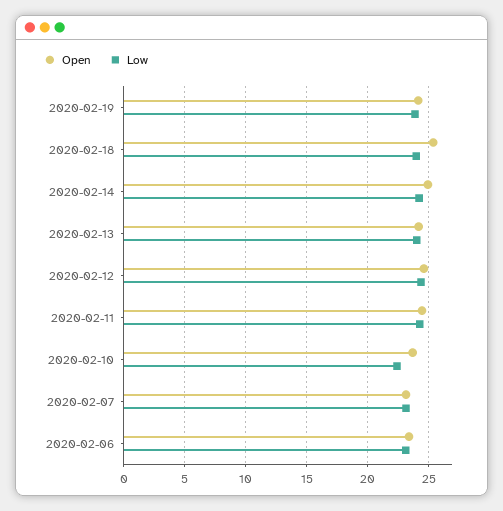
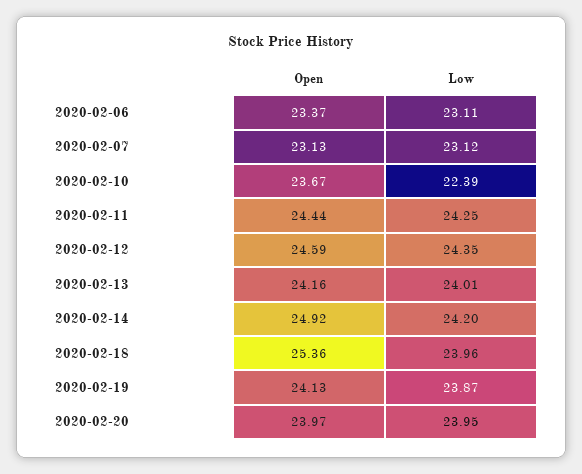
Open, 2020-02-20: none -> 23.97
Low, 2020-02-20: none -> 23.95

